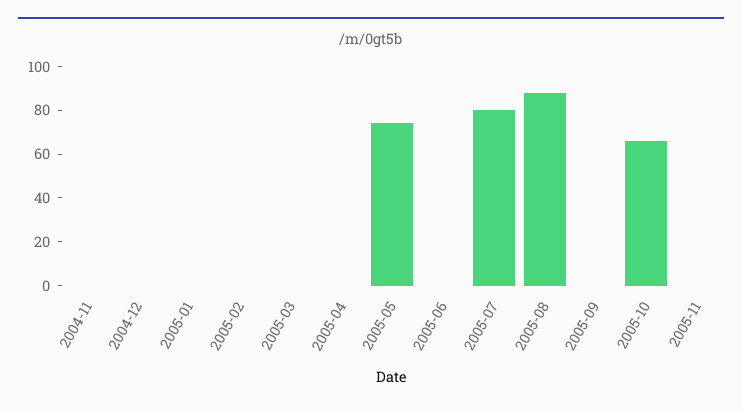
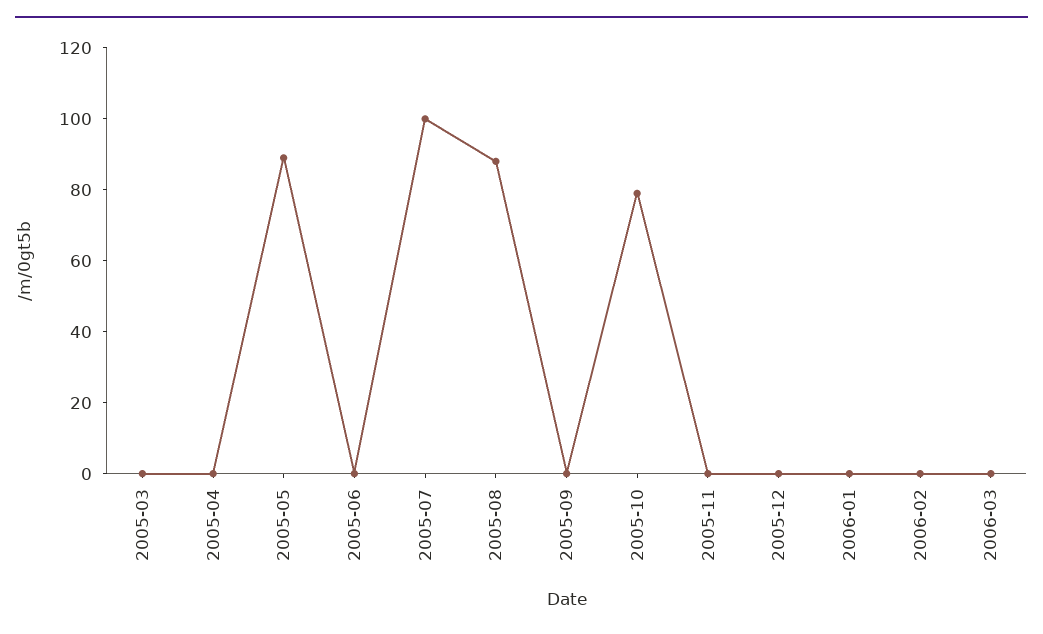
2004-11: 0 -> none
2004-12: 0 -> none
2005-01: 0 -> none
2005-02: 0 -> none
2005-05: 75 -> 90
2005-07: 80 -> 100
2005-10: 65 -> 80
2005-12: none -> 0
2006-01: none -> 0
2006-02: none -> 0
2006-03: none -> 0

